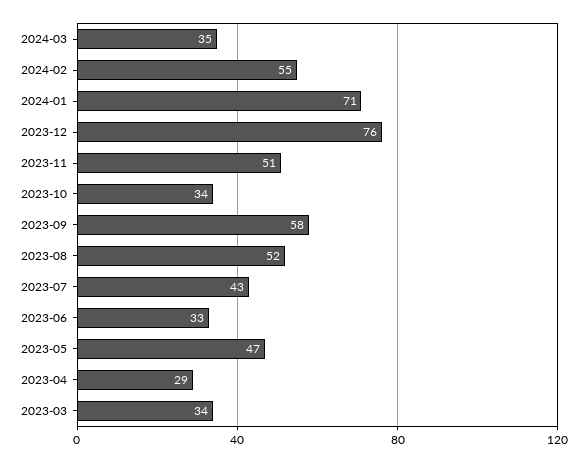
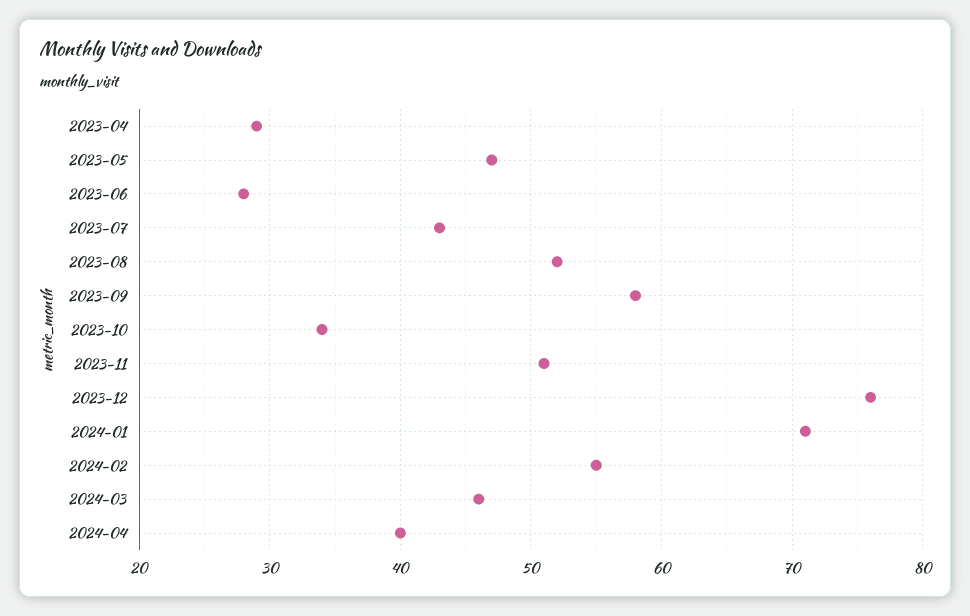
2024-03: 35 -> 46
2023-06: 33 -> 28
2023-03: 34 -> none
2024-04: none -> 40

